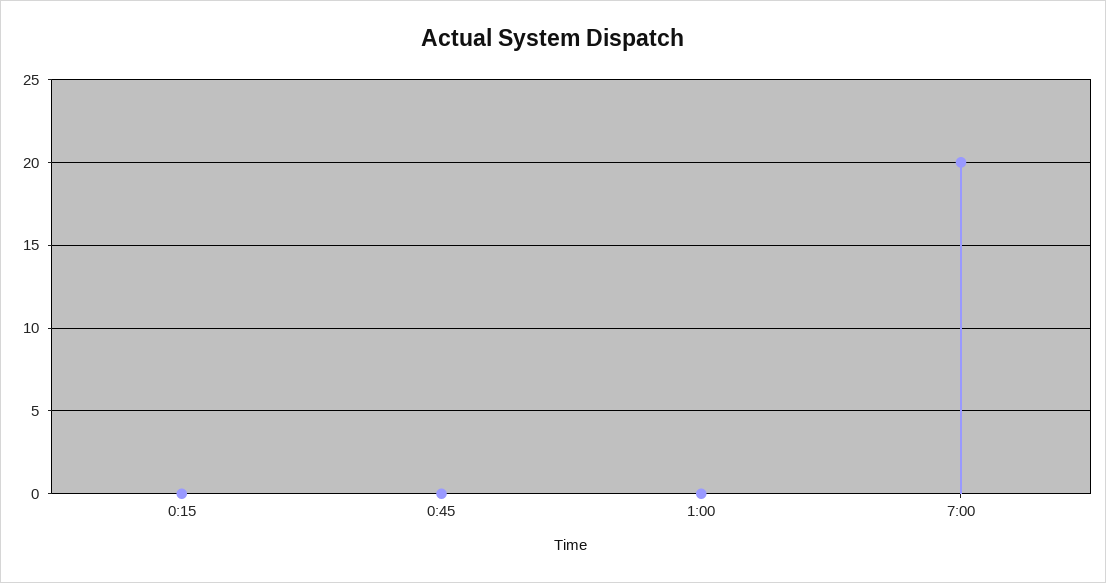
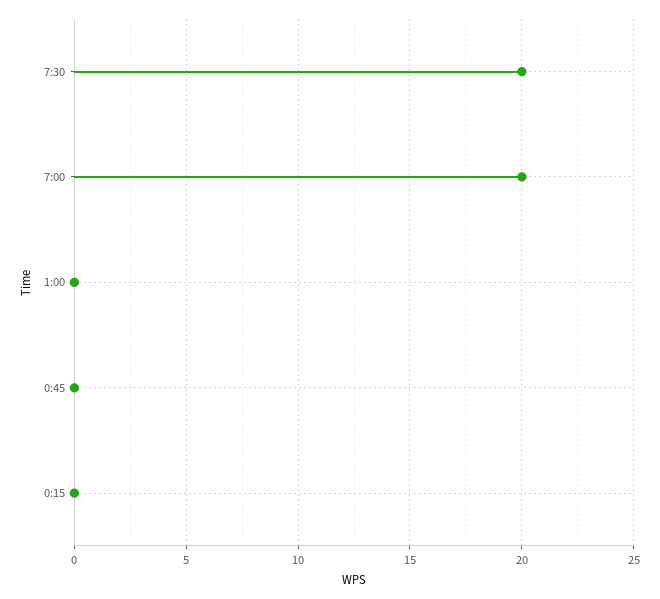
7:30: none -> 20

